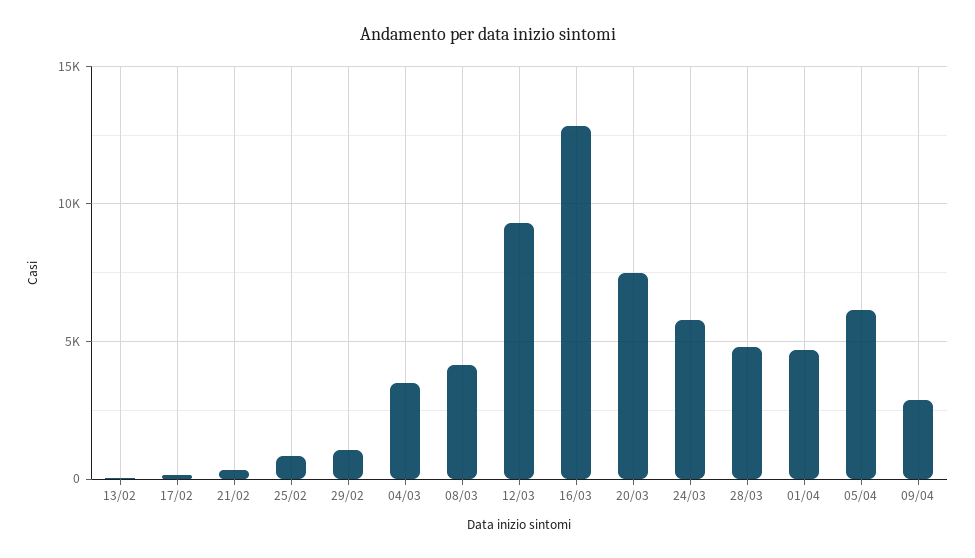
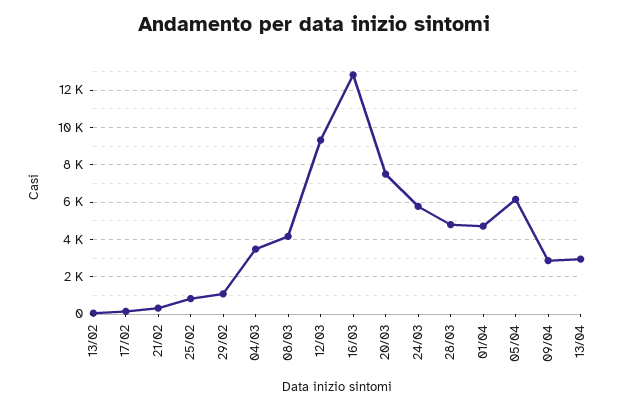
13/04: none -> 3000

